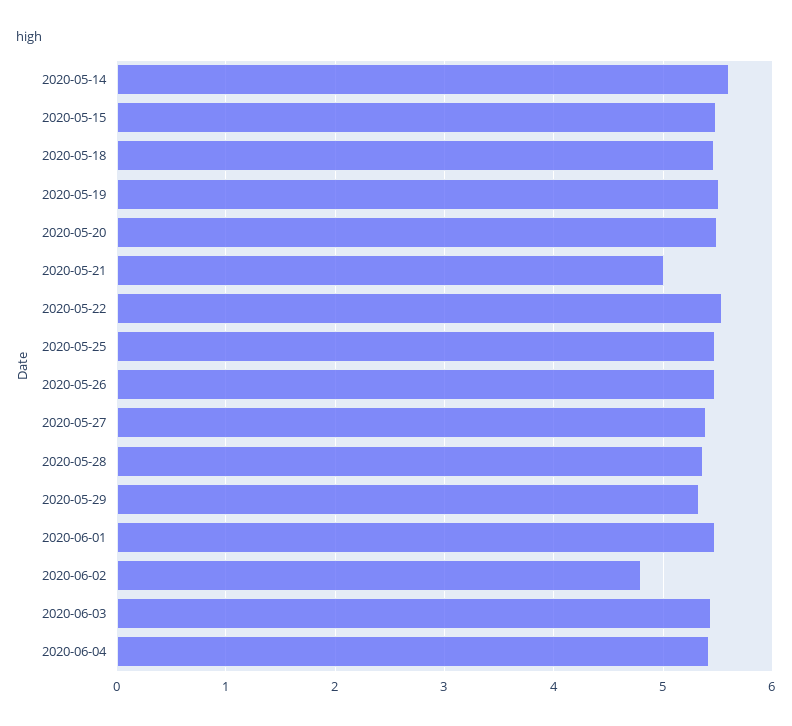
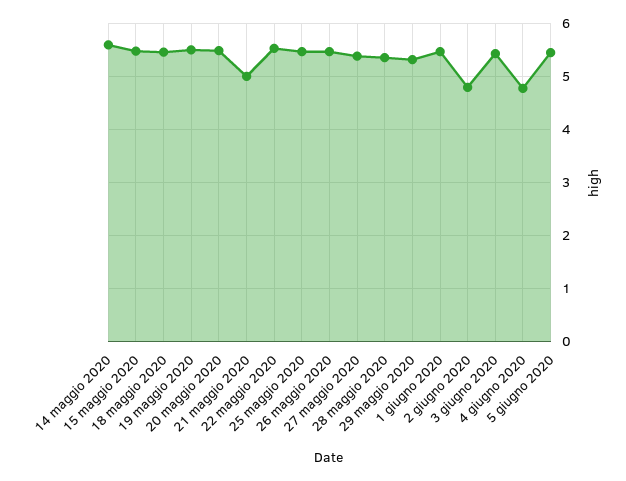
2020-06-04: 5.4 -> 4.8
5 giugno 2020: none -> 5.4

